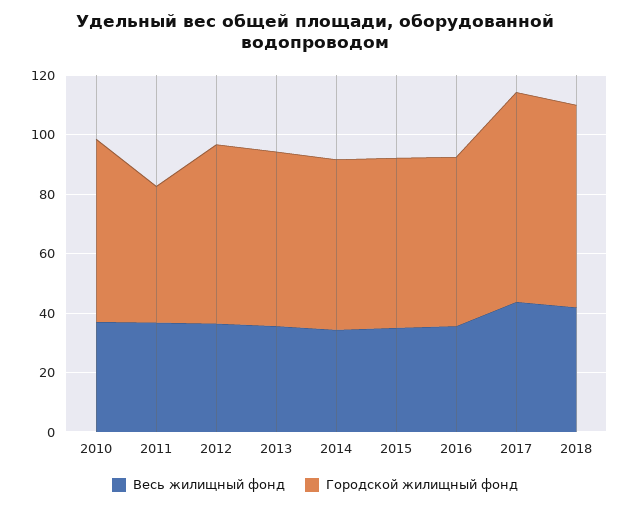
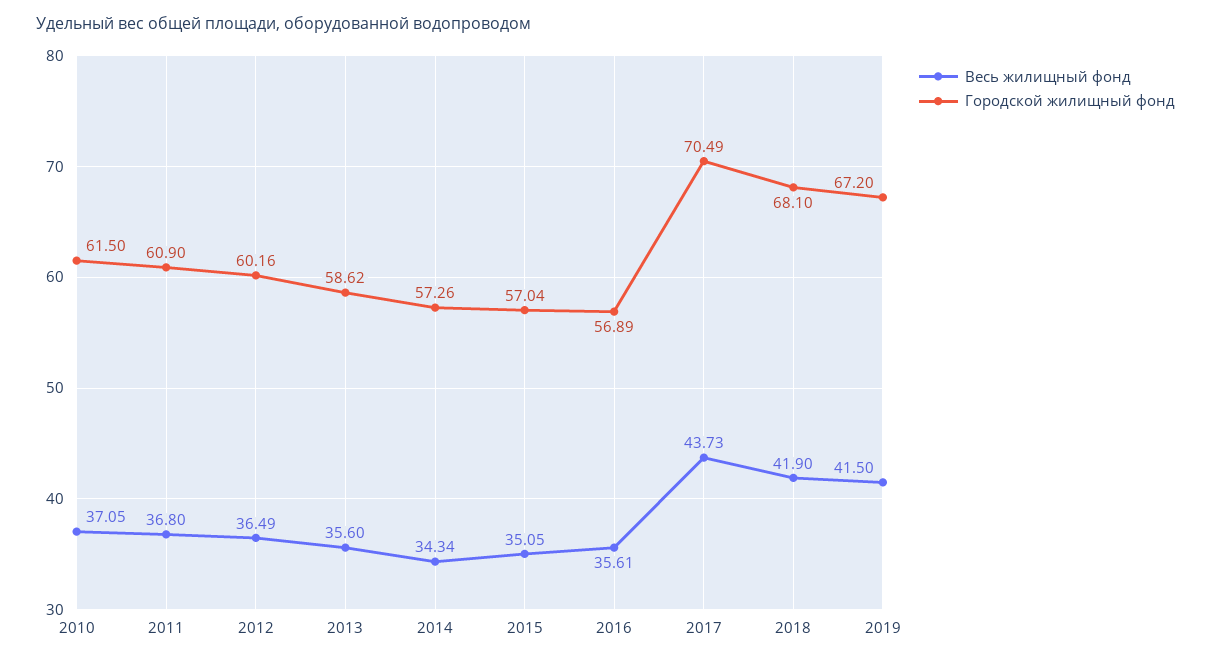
Городской жилищный фонд, 2011: 45 -> 60.9
Весь жилищный фонд, 2019: none -> 41.5
Городской жилищный фонд, 2019: none -> 67.2

